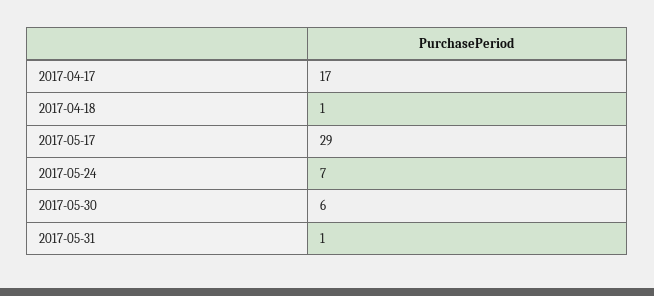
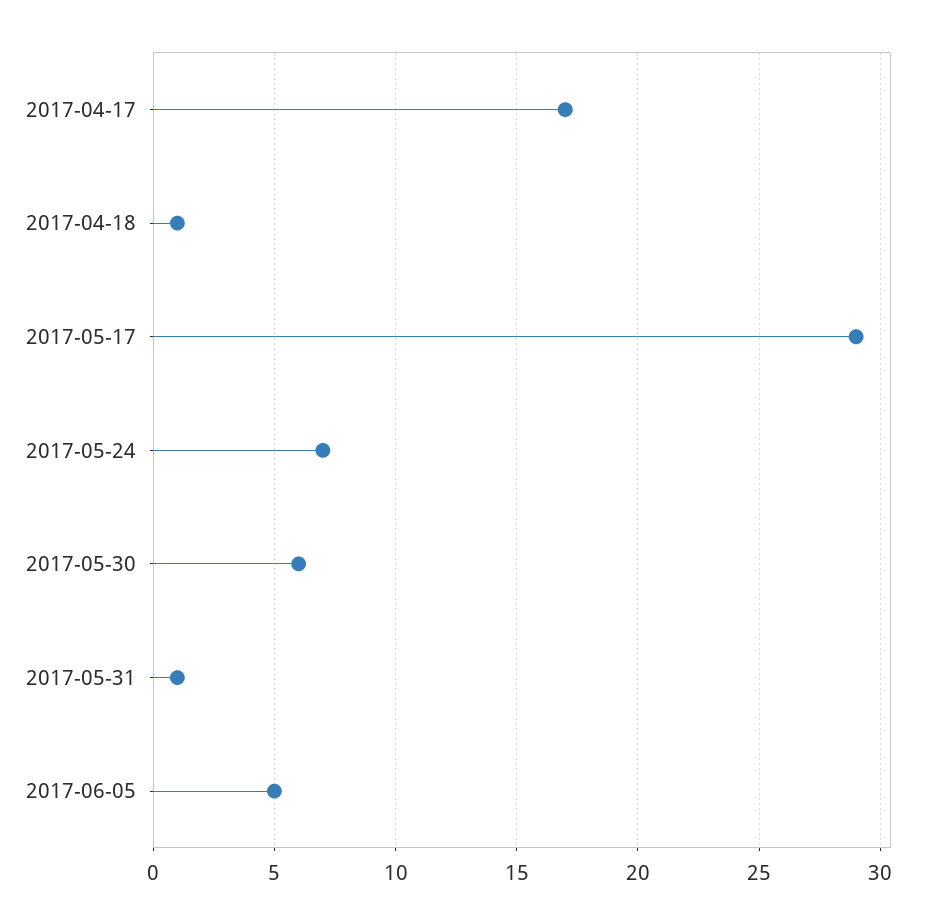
2017-06-05: none -> 5

